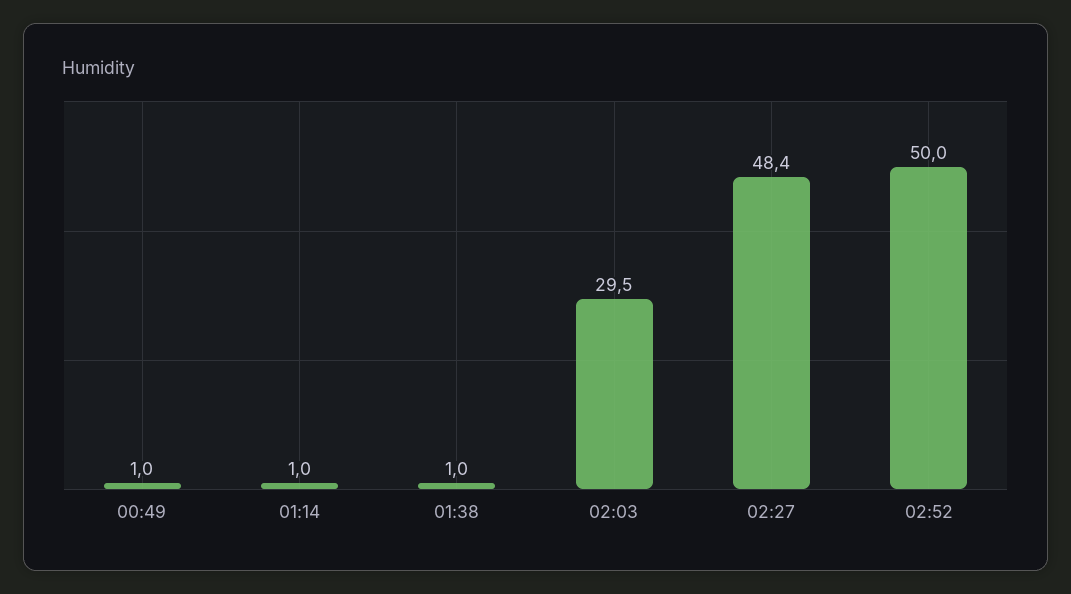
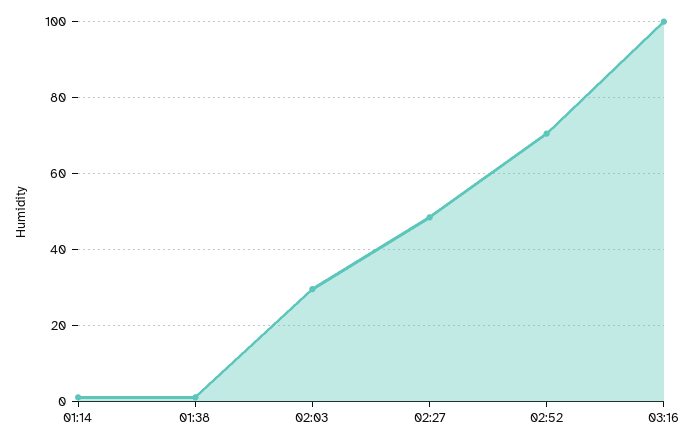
00:49: 1 -> none
02:52: 50 -> 70
03:16: none -> 100

